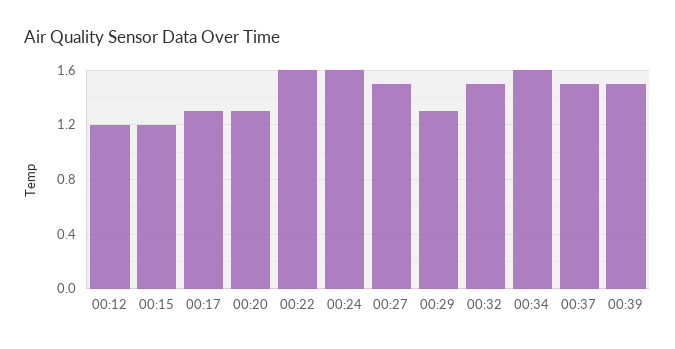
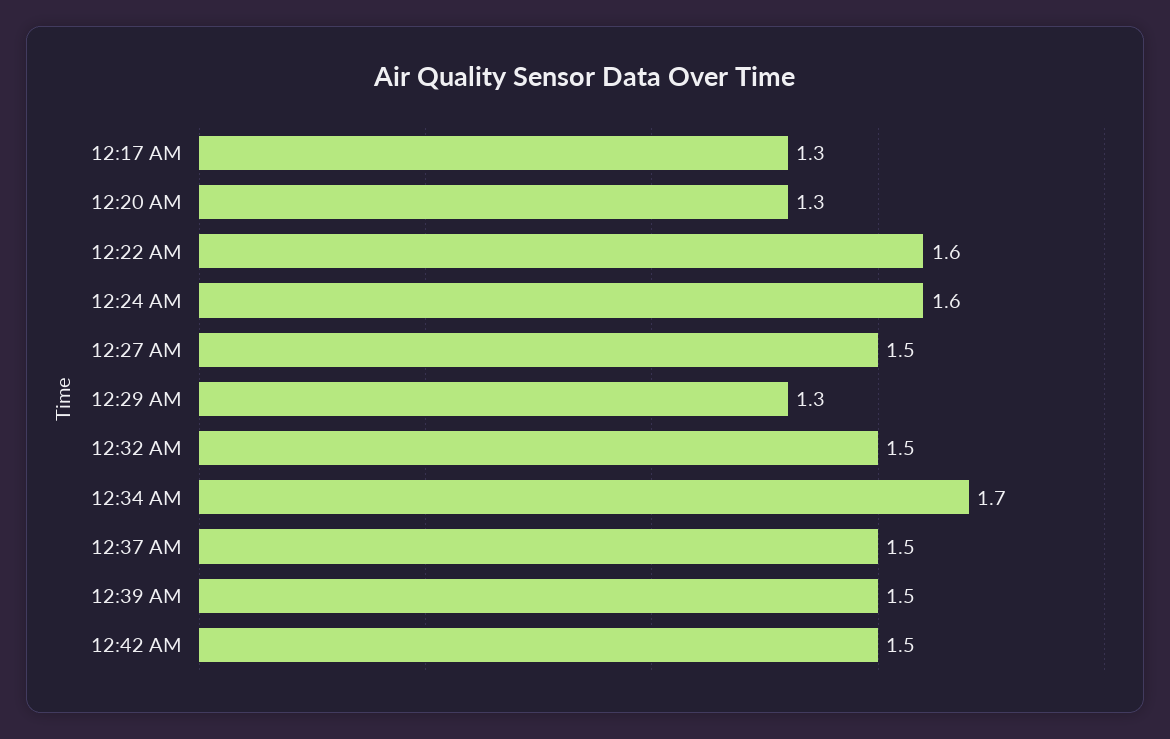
00:12: 1.2 -> none
00:15: 1.2 -> none
00:34: 1.6 -> 1.7
12:42 AM: none -> 1.5

